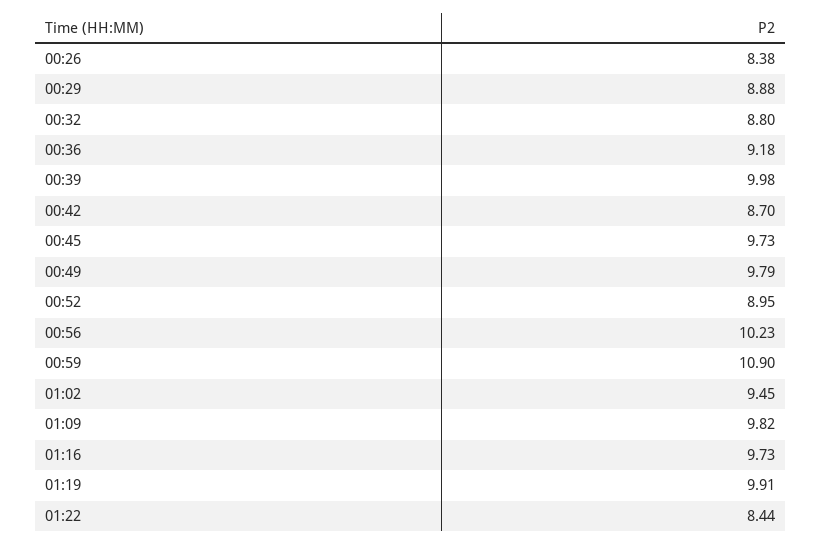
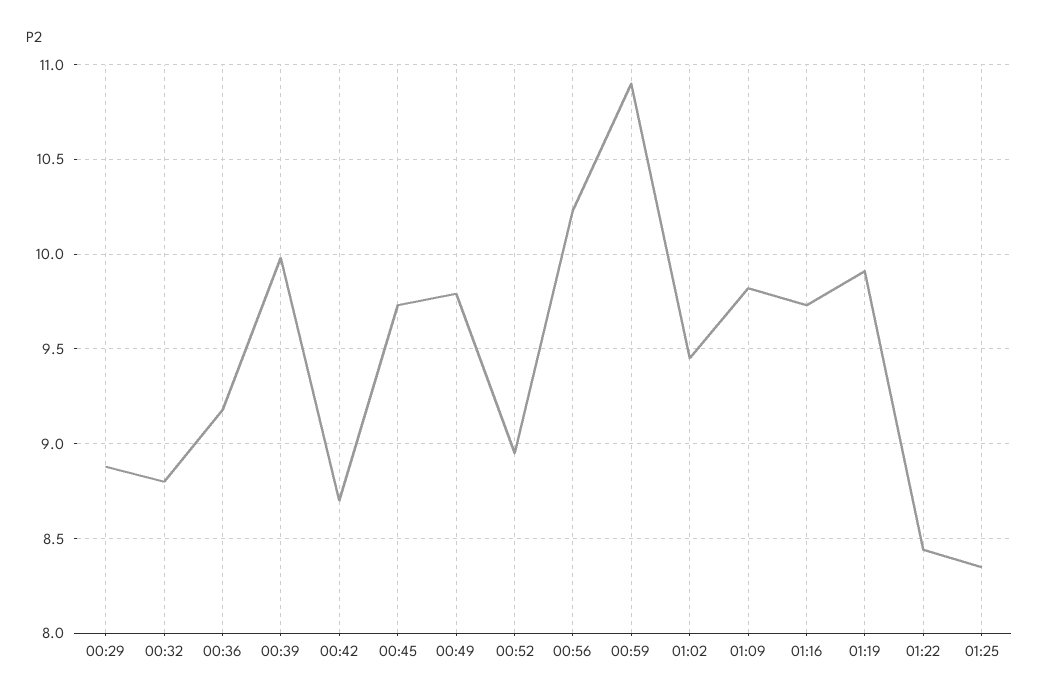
00:26: 8.38 -> none
01:25: none -> 8.35

